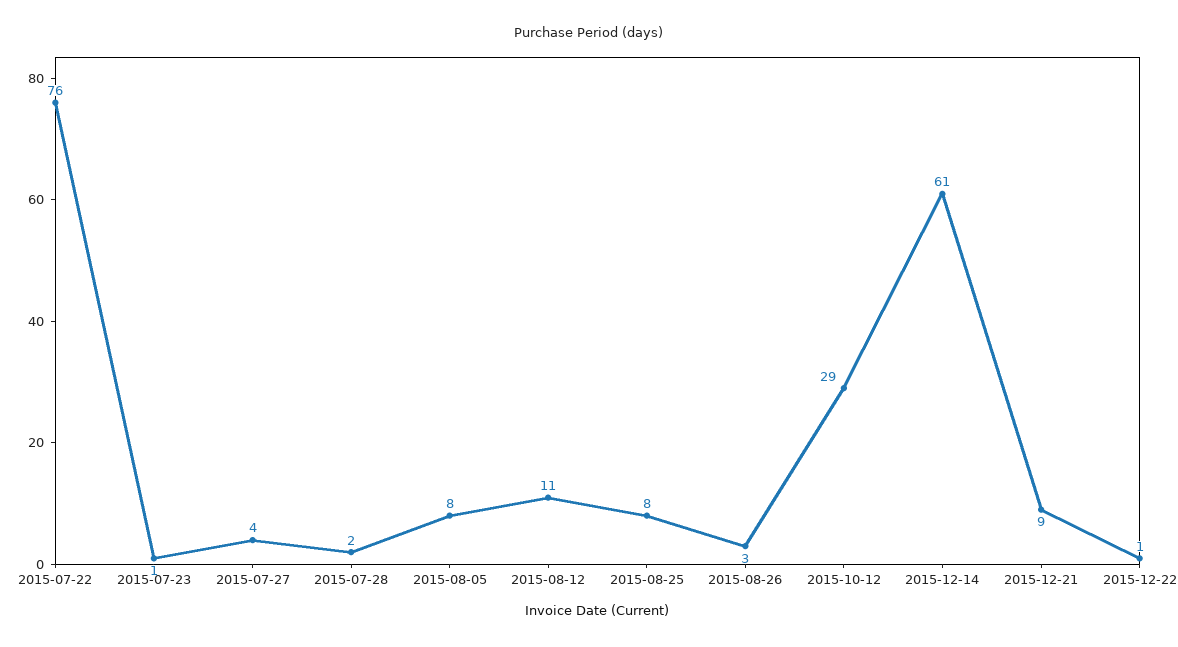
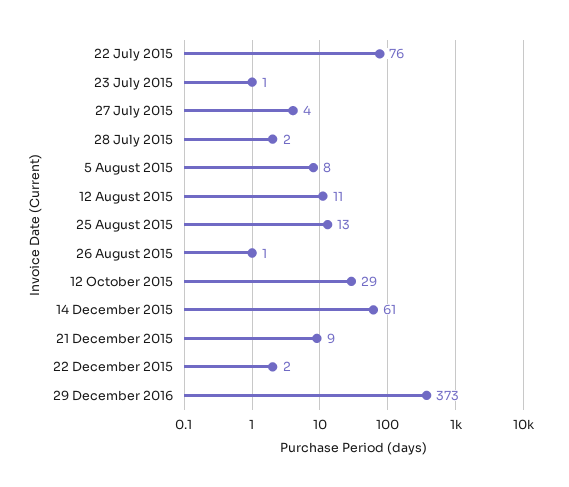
2015-08-25: 8 -> 13
2015-08-26: 3 -> 1
2015-12-22: 1 -> 2
29 December 2016: none -> 373

